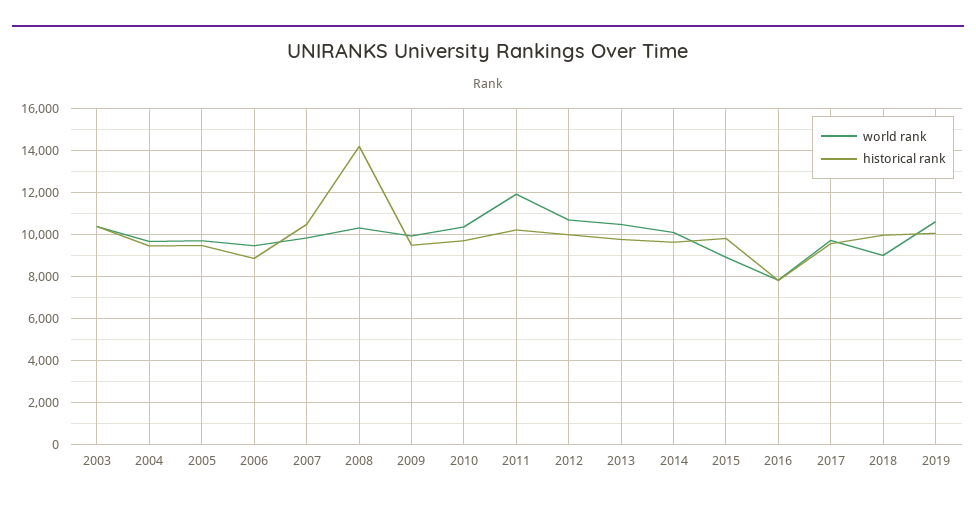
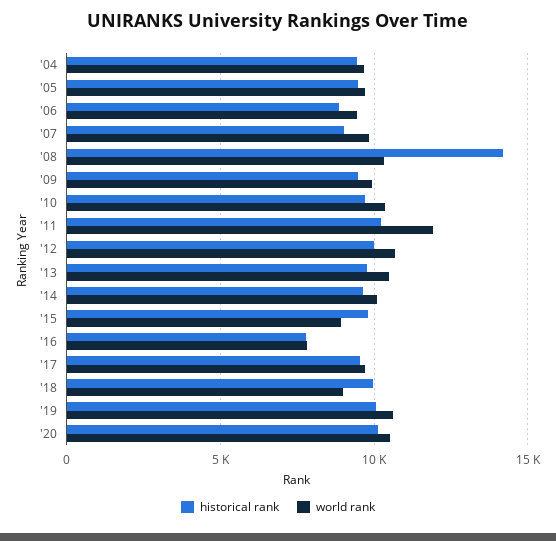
world rank, 2003: 10500 -> none
historical rank, 2003: 10500 -> none
historical rank, 2007: 10500 -> 9000
historical rank, '20: none -> 10000
world rank, '20: none -> 10500

